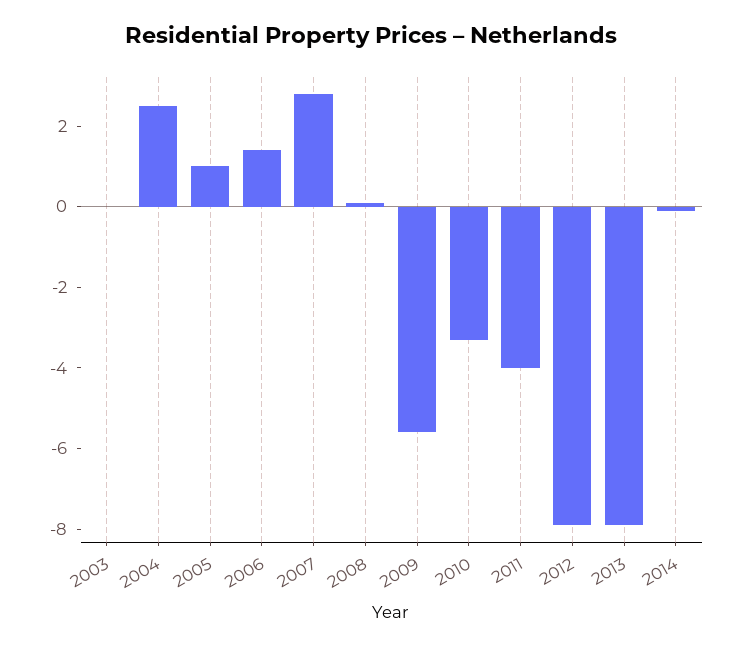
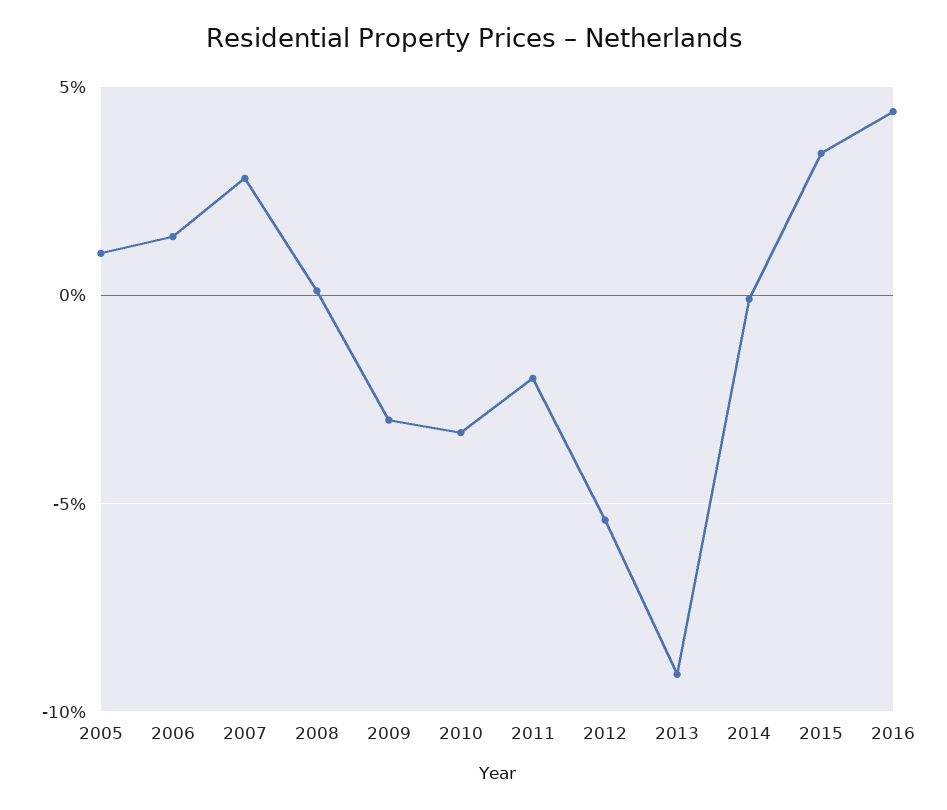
2003: 0 -> none
2004: 2.5 -> none
2009: -5.5 -> -3
2011: -4 -> -2
2012: -8 -> -5.5
2013: -8 -> -9
2015: none -> 3.5
2016: none -> 4.5

